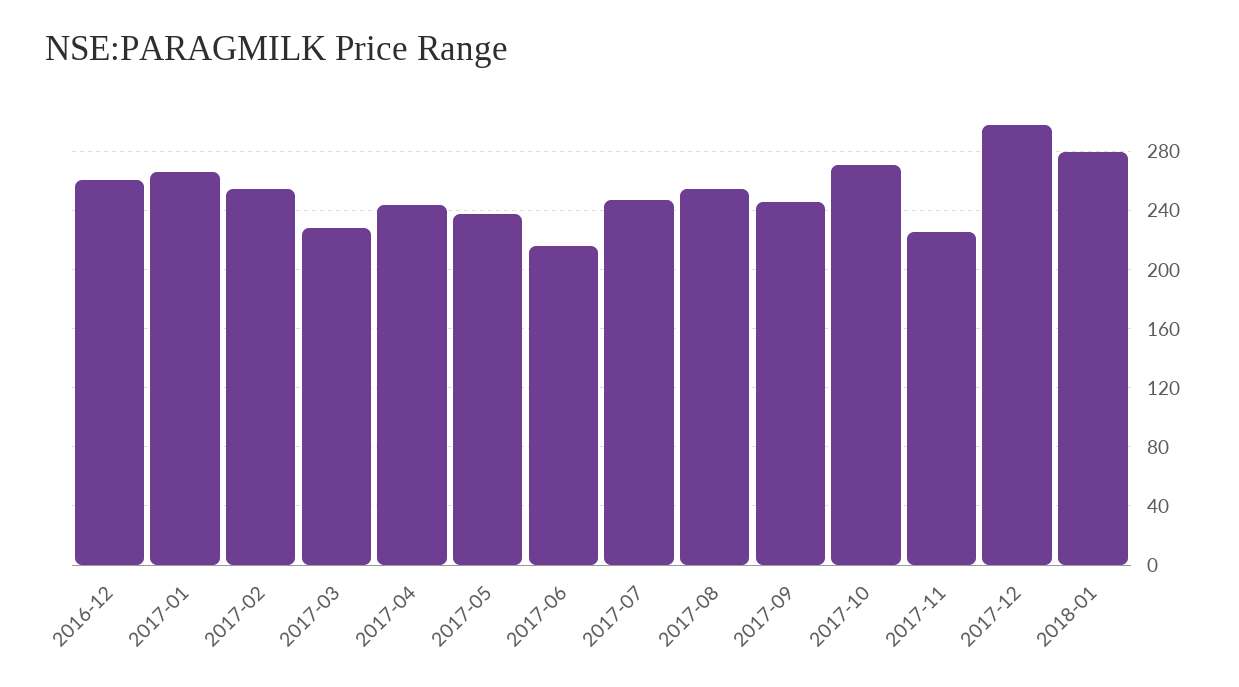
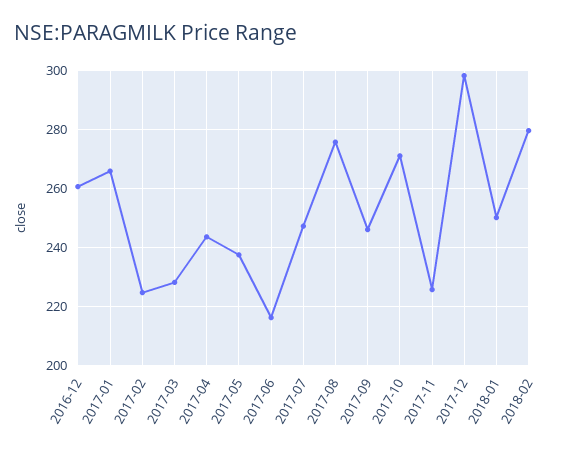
2017-02: 255 -> 225
2017-08: 255 -> 275
2018-01: 280 -> 250
2018-02: none -> 280

